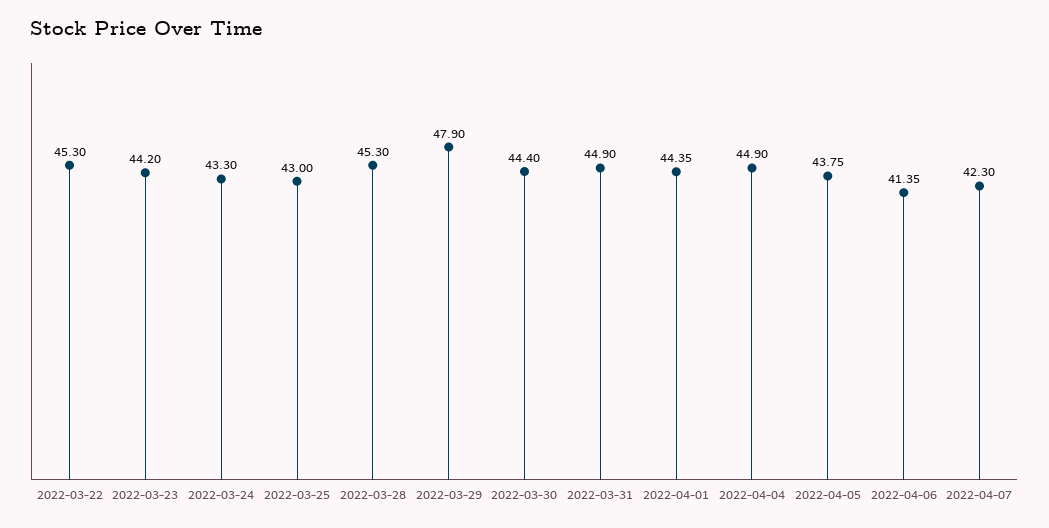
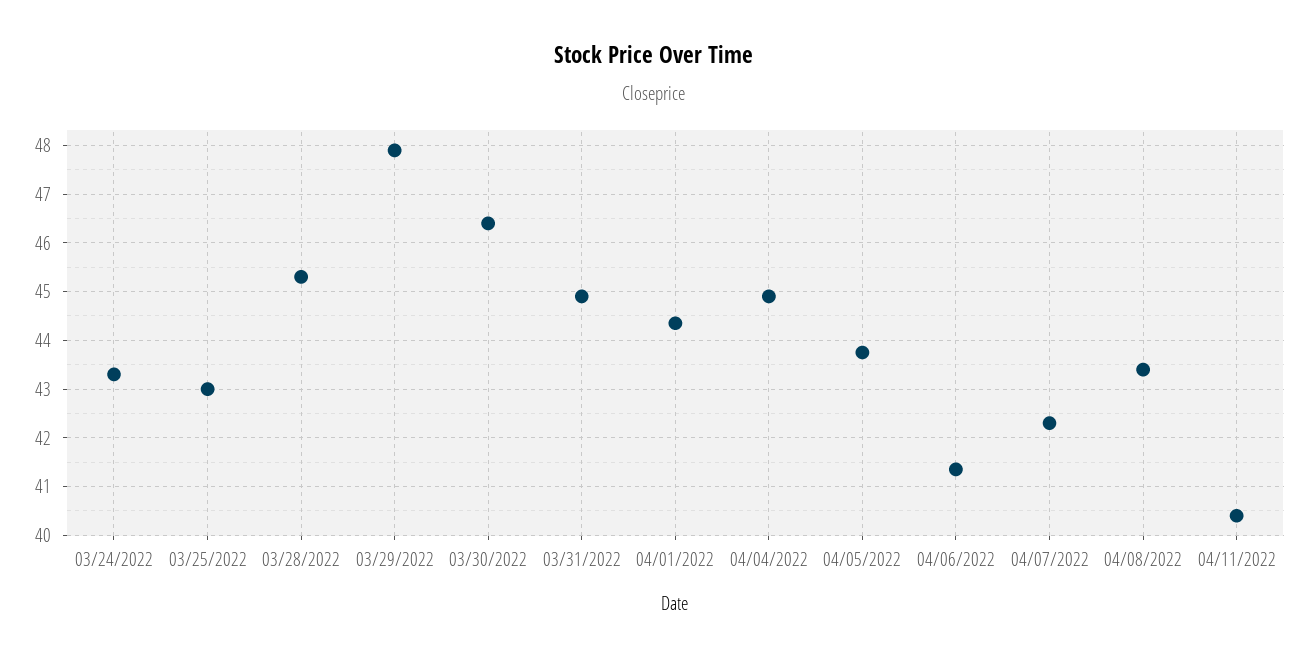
2022-03-22: 45.3 -> none
2022-03-23: 44.2 -> none
2022-03-30: 44.4 -> 46.4
04/08/2022: none -> 43.4
04/11/2022: none -> 40.4

